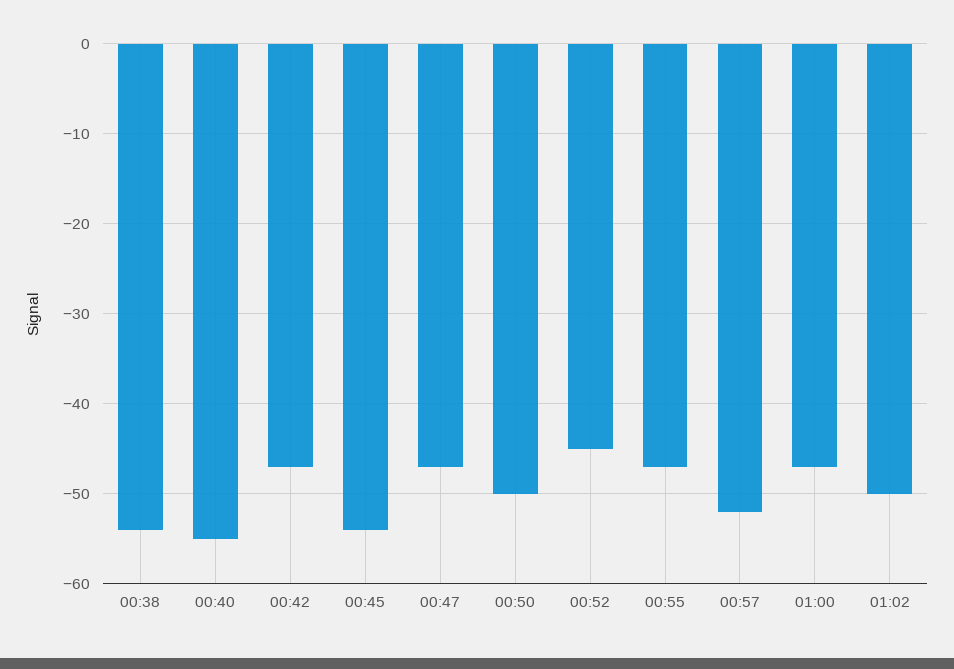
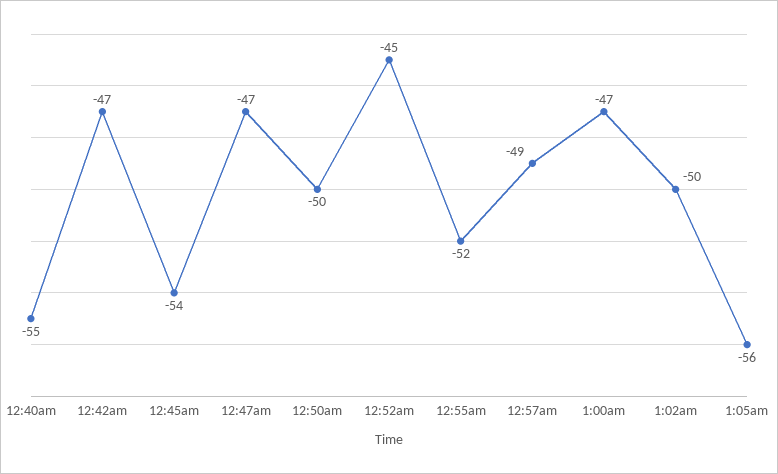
00:38: -54 -> none
00:55: -47 -> -52
00:57: -52 -> -49
1:05am: none -> -56

